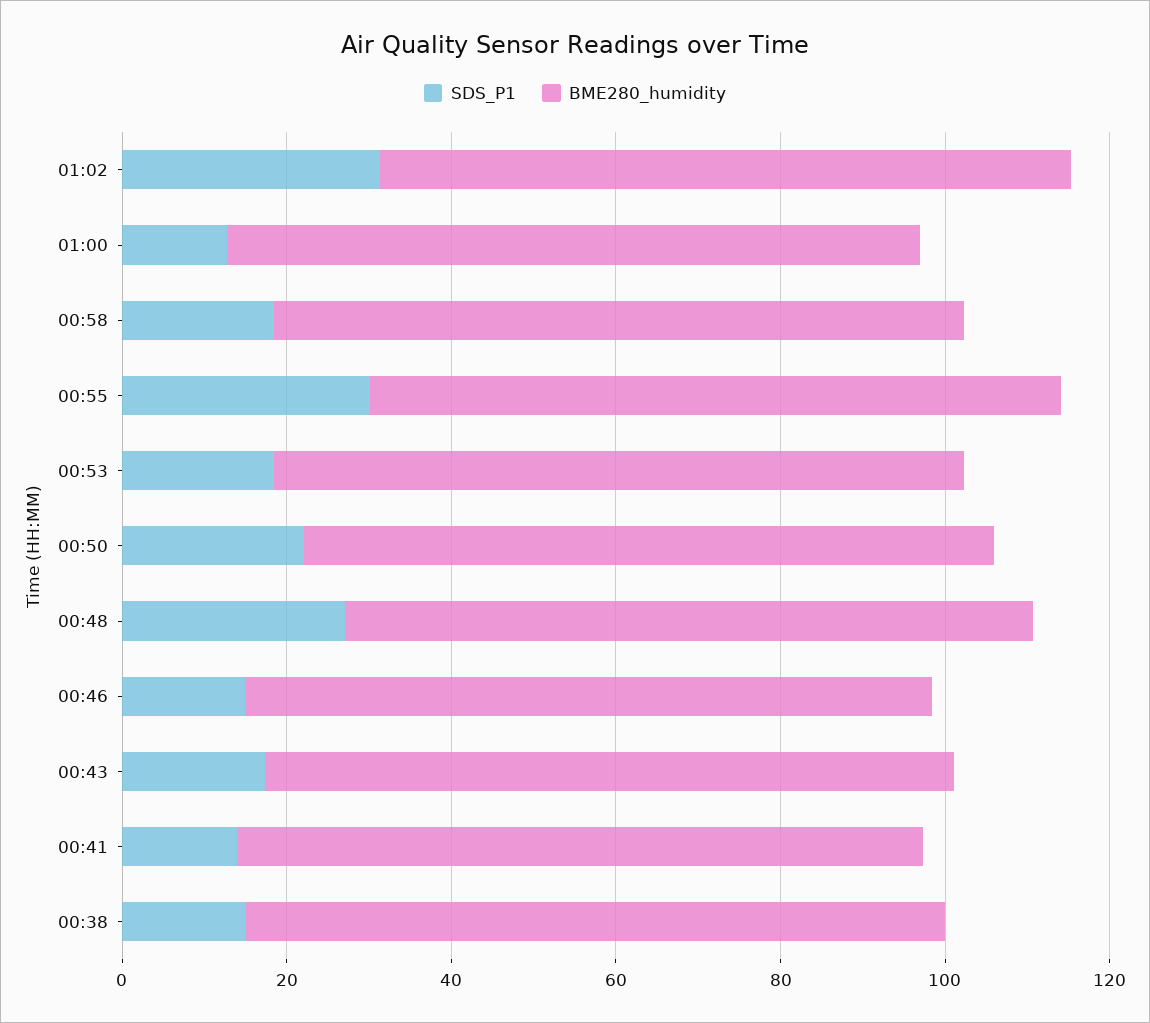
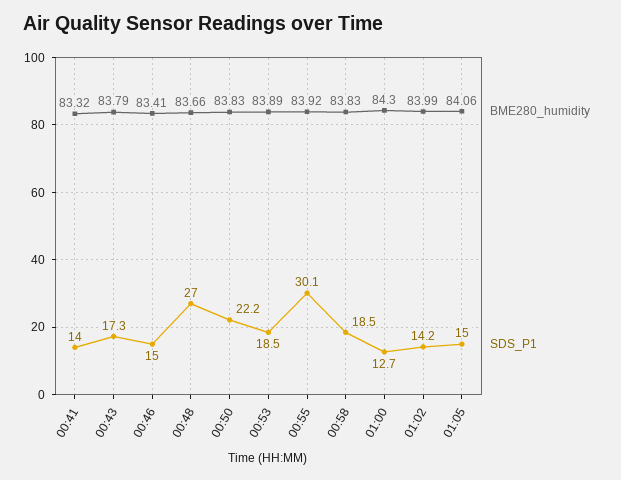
SDS_P1, 01:02: 30 -> 14.2
SDS_P1, 00:38: 15 -> none
BME280_humidity, 00:38: 85 -> none
BME280_humidity, 01:05: none -> 84.06
SDS_P1, 01:05: none -> 15

